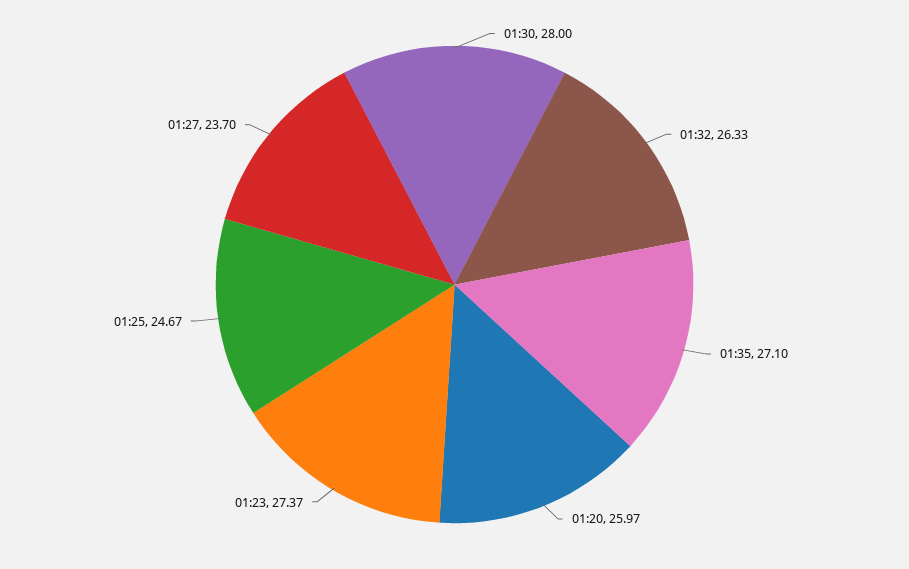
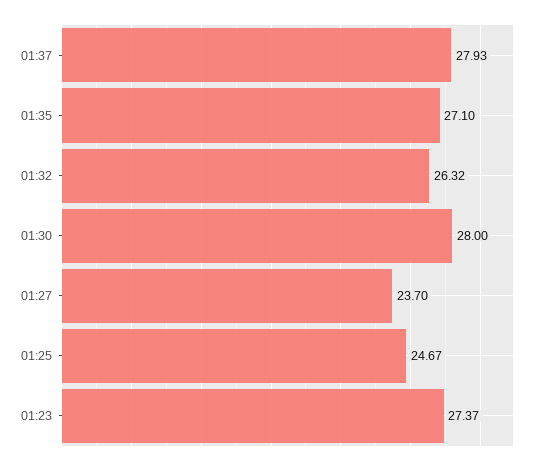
01:32: 26.33 -> 26.32
01:20: 25.97 -> none
01:37: none -> 27.93

